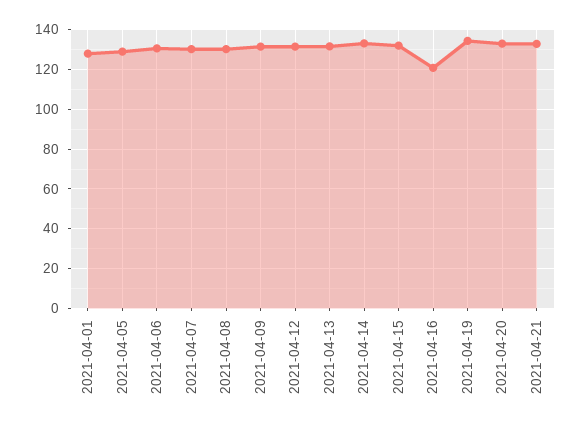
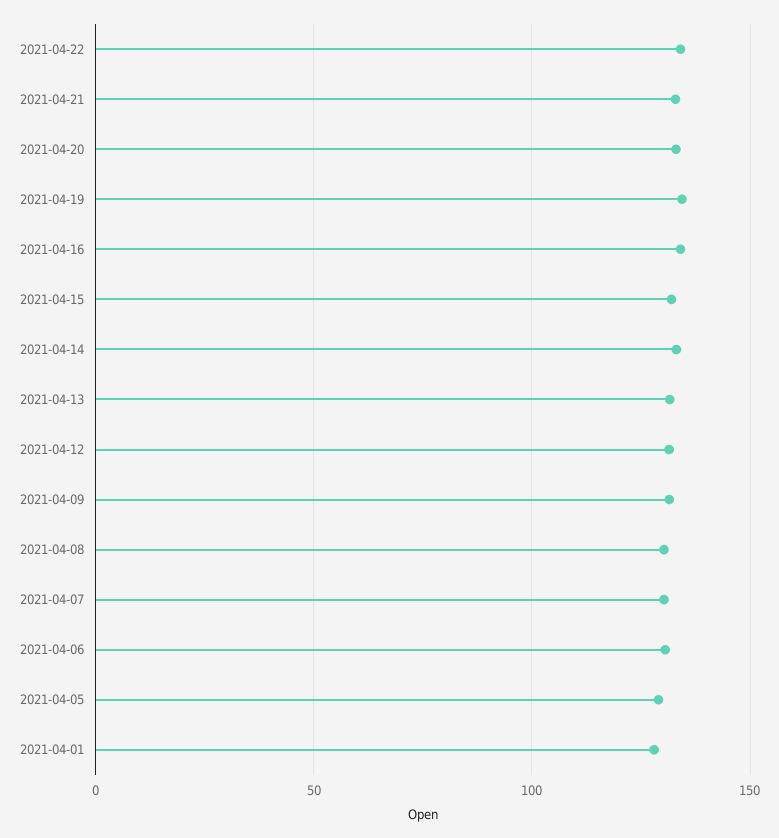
2021-04-16: 120 -> 135
2021-04-22: none -> 135

